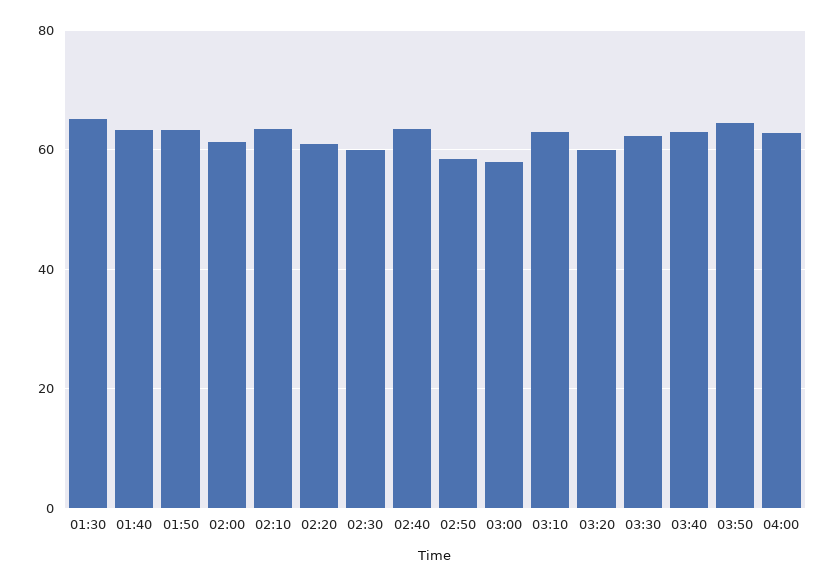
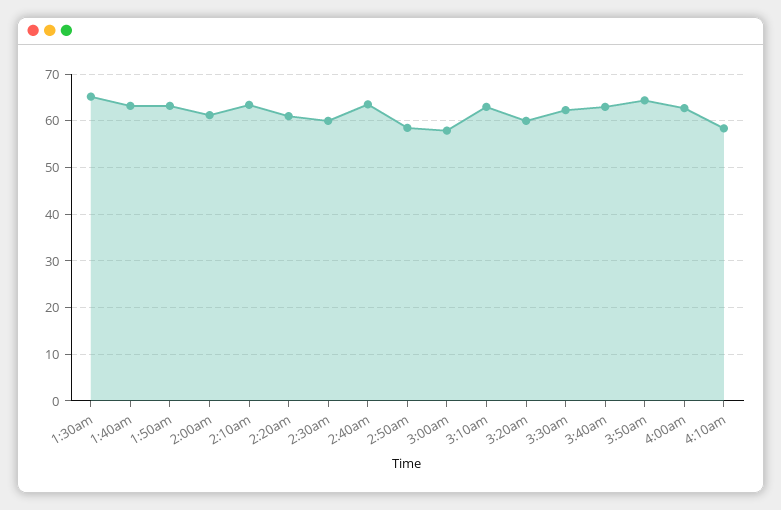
4:10am: none -> 58

